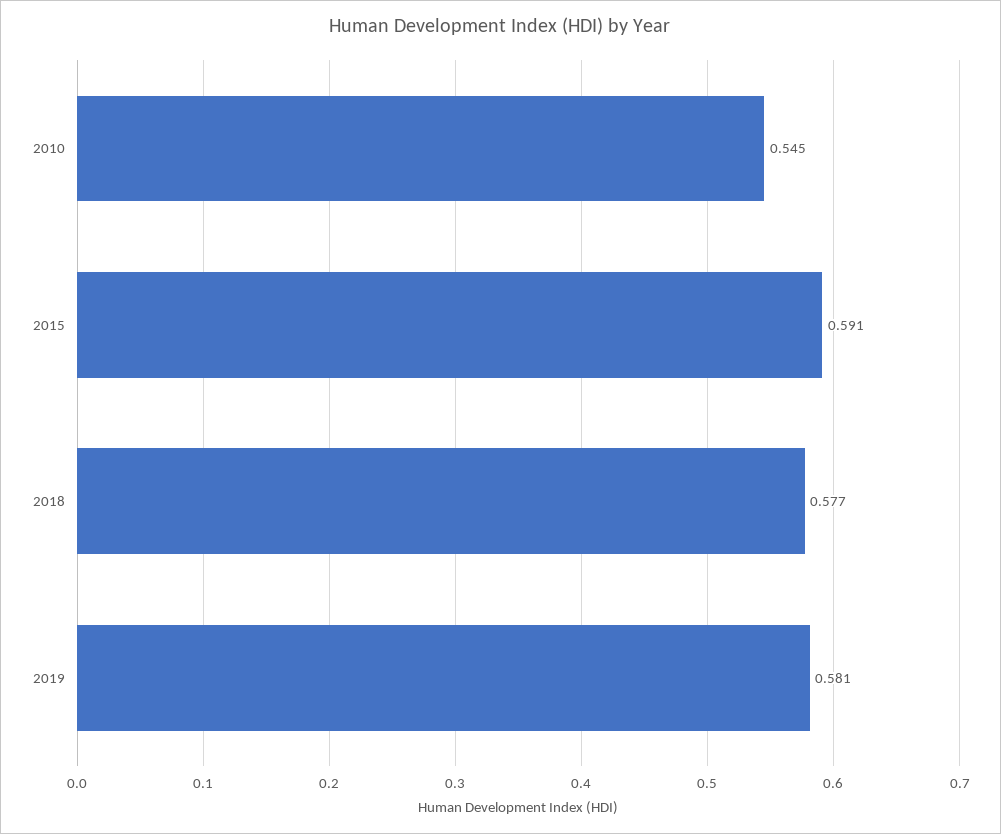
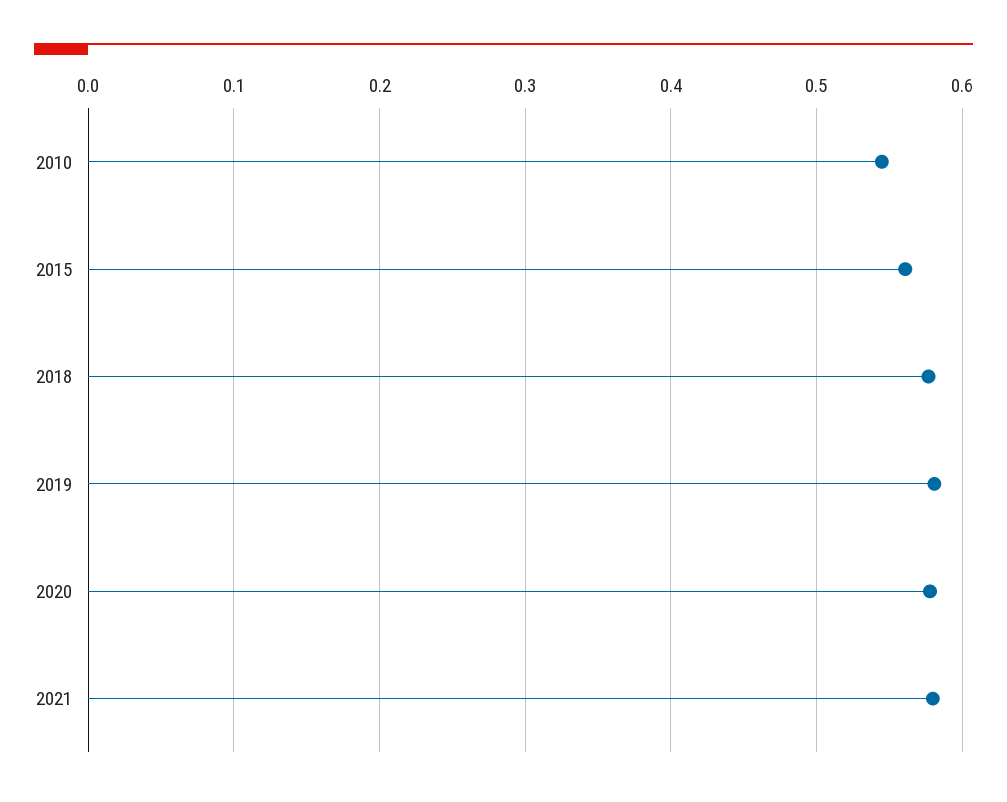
2015: 0.591 -> 0.56
2020: none -> 0.58
2021: none -> 0.58

